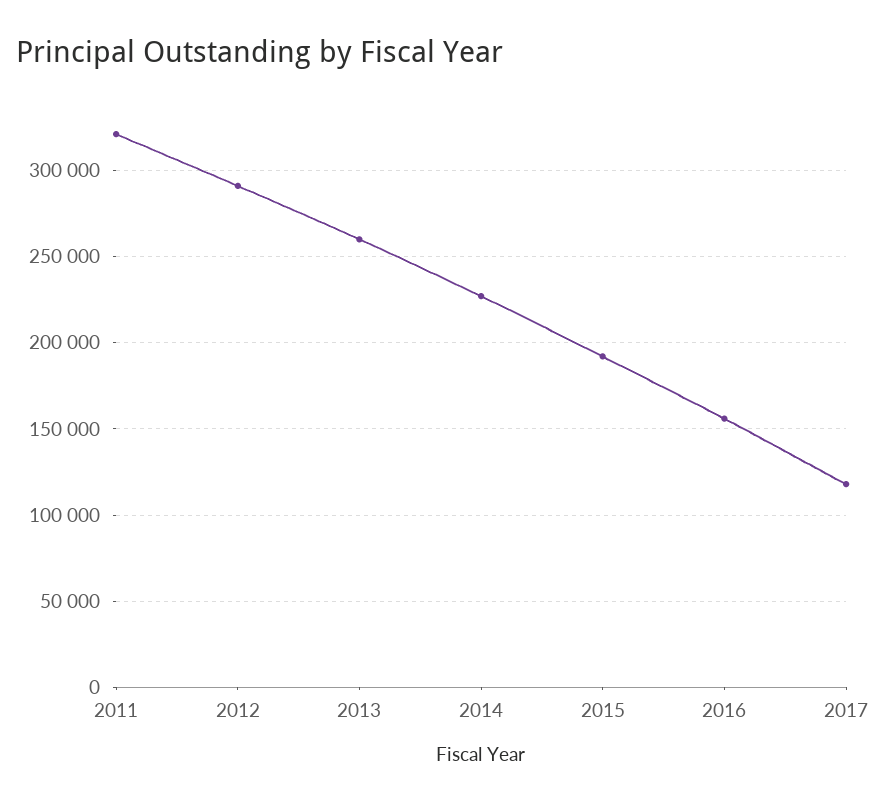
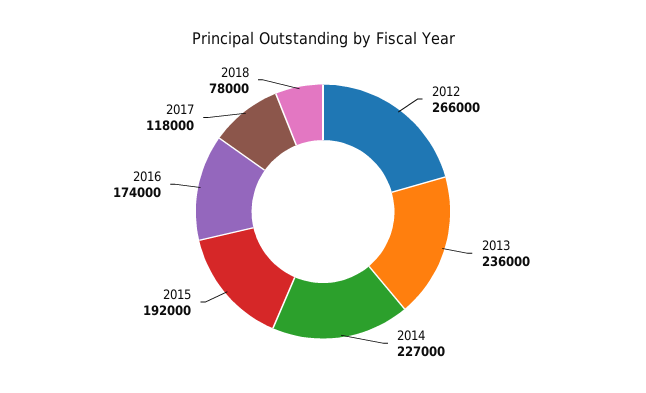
2011: 320000 -> none
2012: 290000 -> 266000
2013: 260000 -> 236000
2016: 155000 -> 174000
2018: none -> 78000

